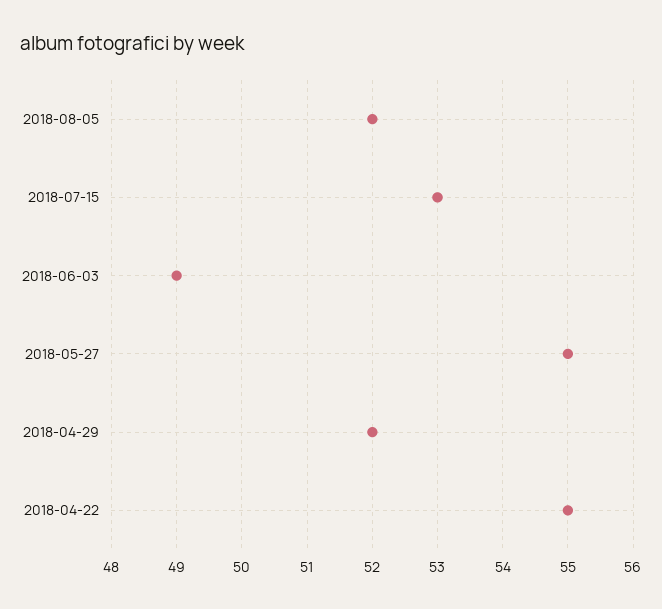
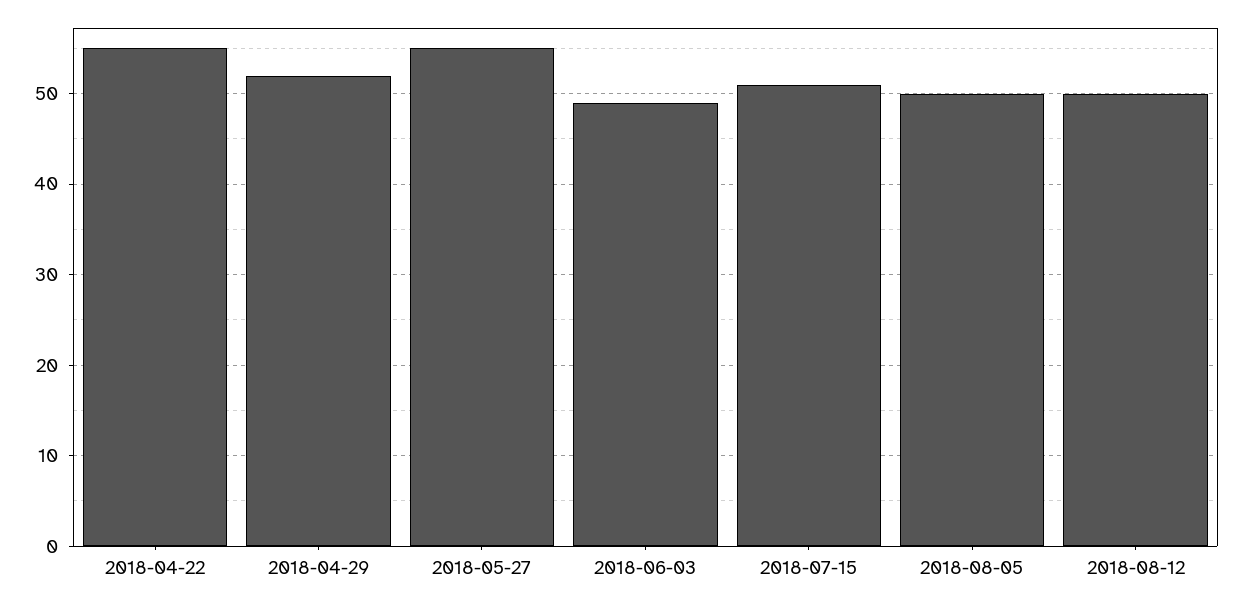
2018-08-05: 52 -> 50
2018-07-15: 53 -> 51
2018-08-12: none -> 50

